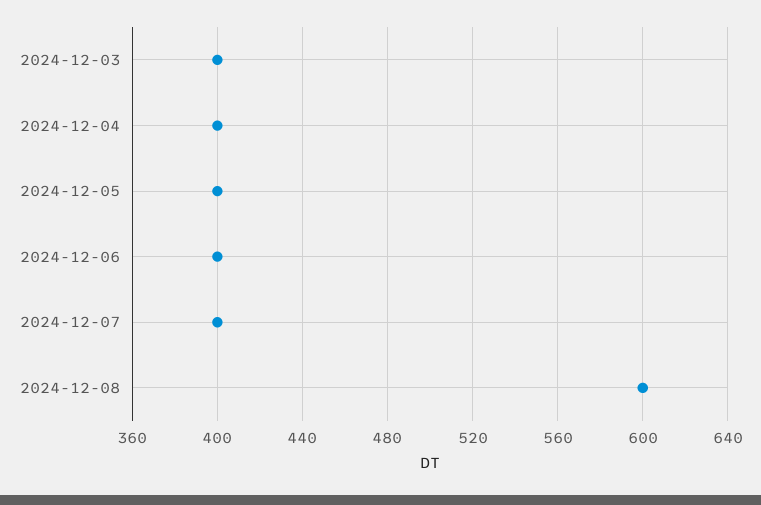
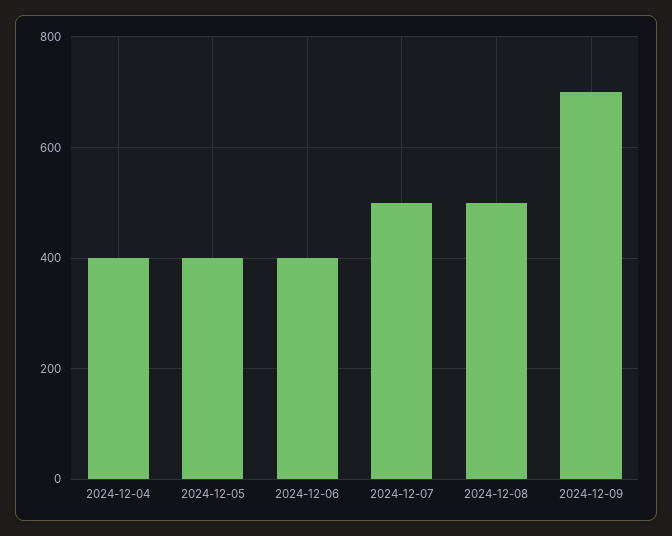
2024-12-03: 400 -> none
2024-12-07: 400 -> 500
2024-12-08: 600 -> 500
2024-12-09: none -> 700

